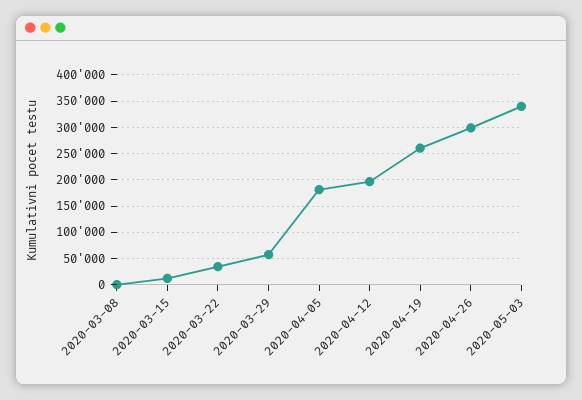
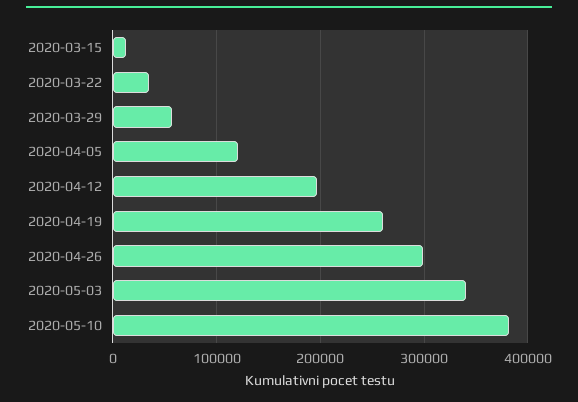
2020-03-08: 0 -> none
2020-04-05: 175000 -> 120000
2020-05-10: none -> 380000

